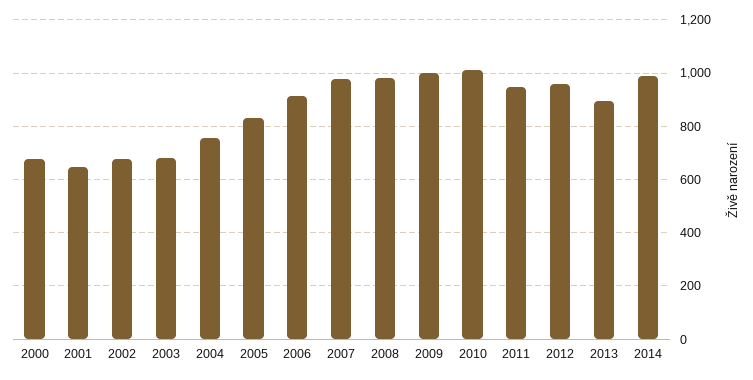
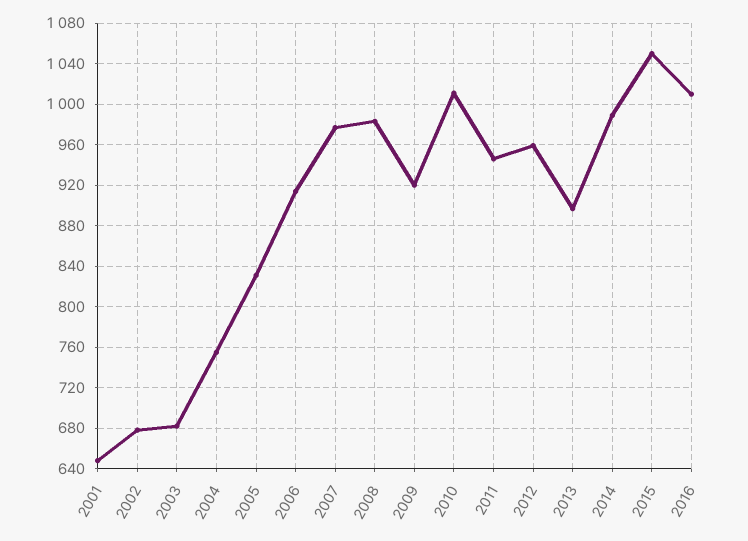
2000: 675 -> none
2009: 1000 -> 920
2015: none -> 1050
2016: none -> 1010

